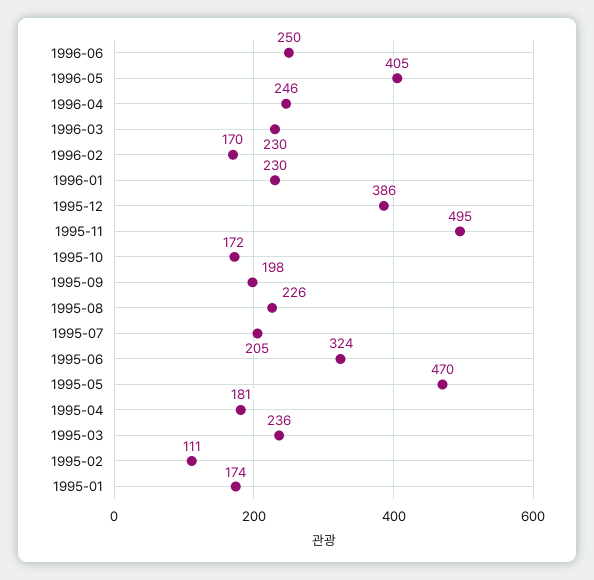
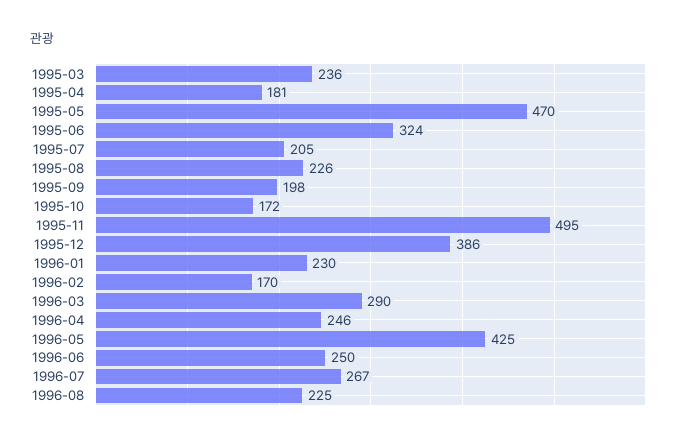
1996-05: 405 -> 425
1996-03: 230 -> 290
1995-02: 111 -> none
1995-01: 174 -> none
1996-07: none -> 267
1996-08: none -> 225

